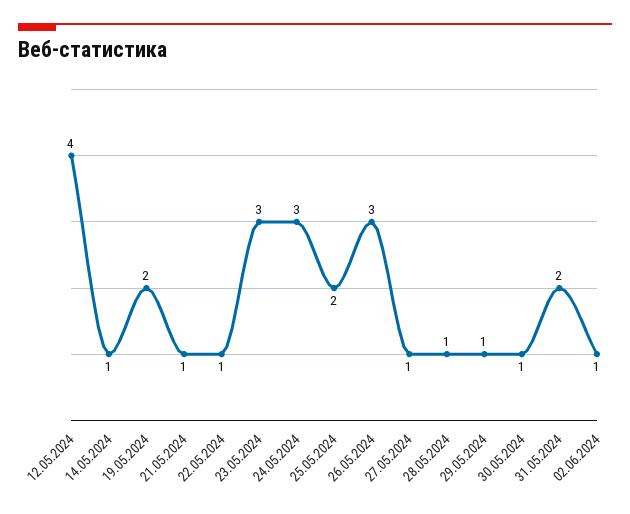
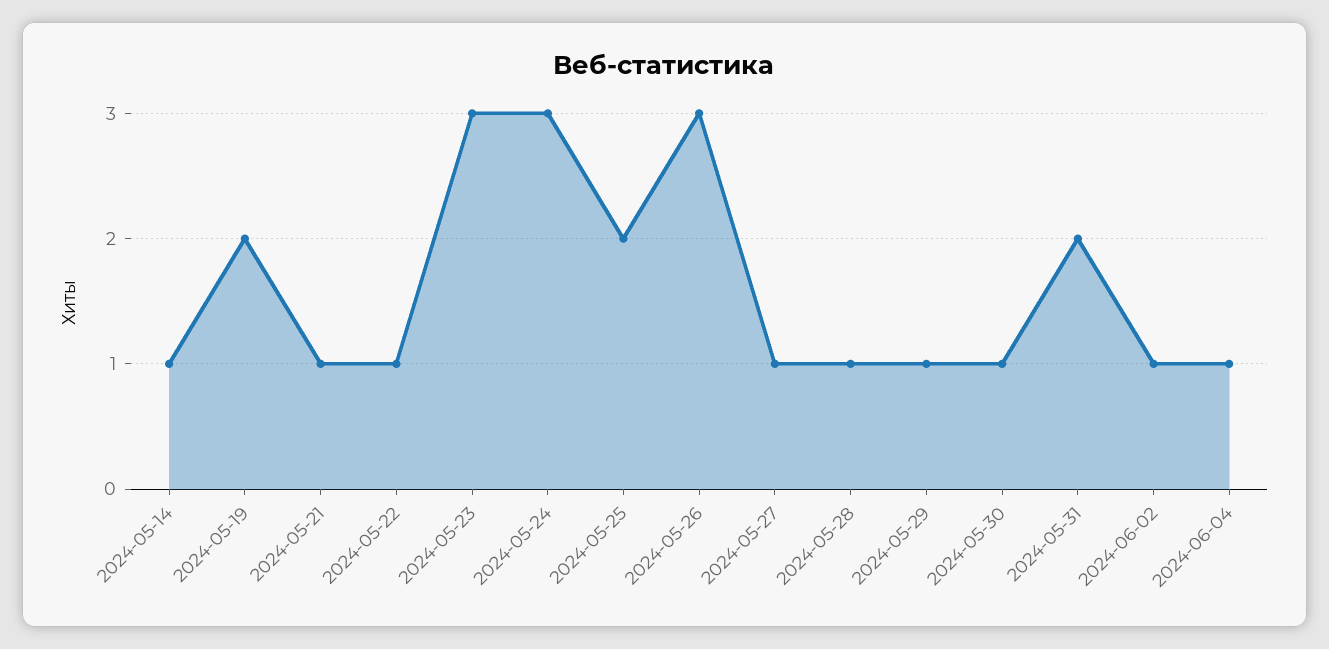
12.05.2024: 4 -> none
2024-06-04: none -> 1

